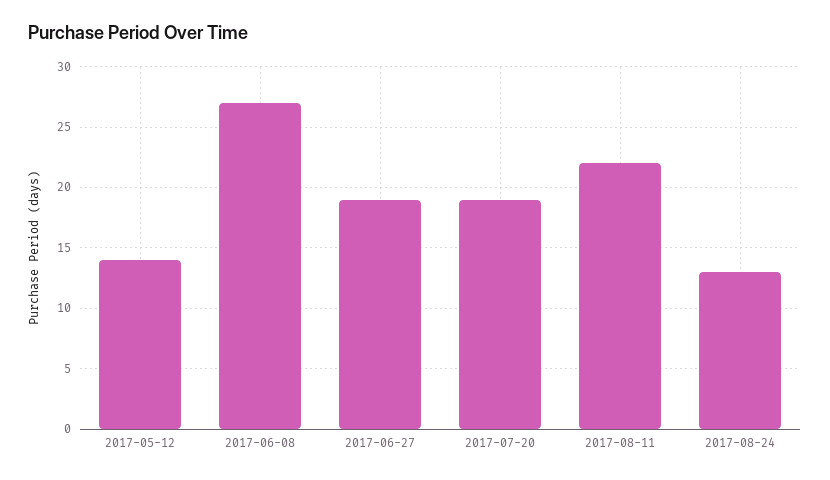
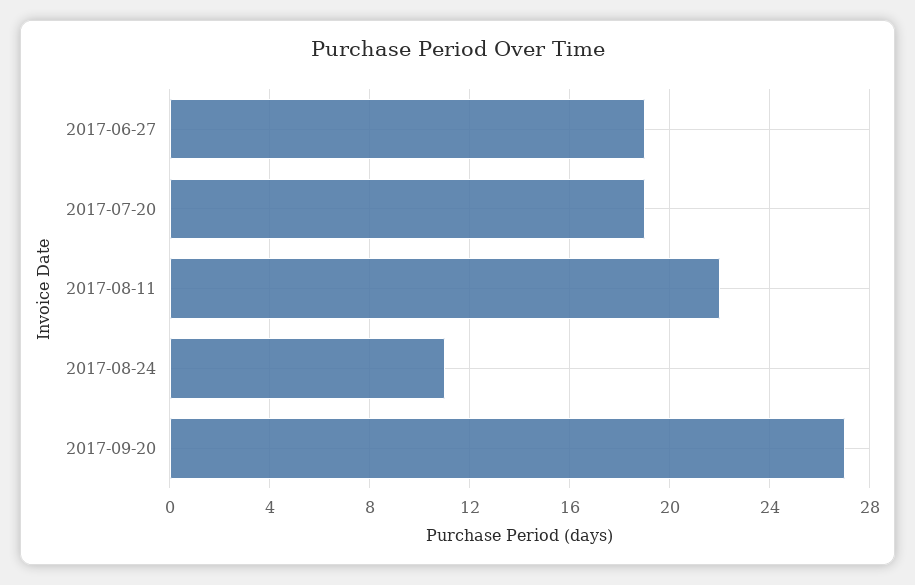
2017-05-12: 14 -> none
2017-06-08: 27 -> none
2017-08-24: 13 -> 11
2017-09-20: none -> 27

